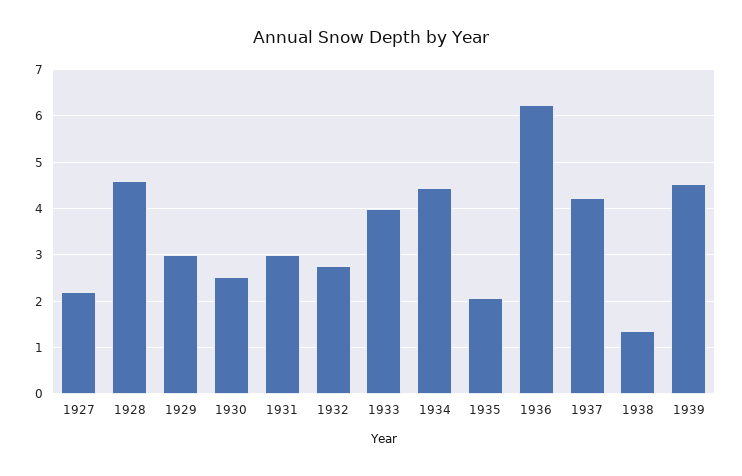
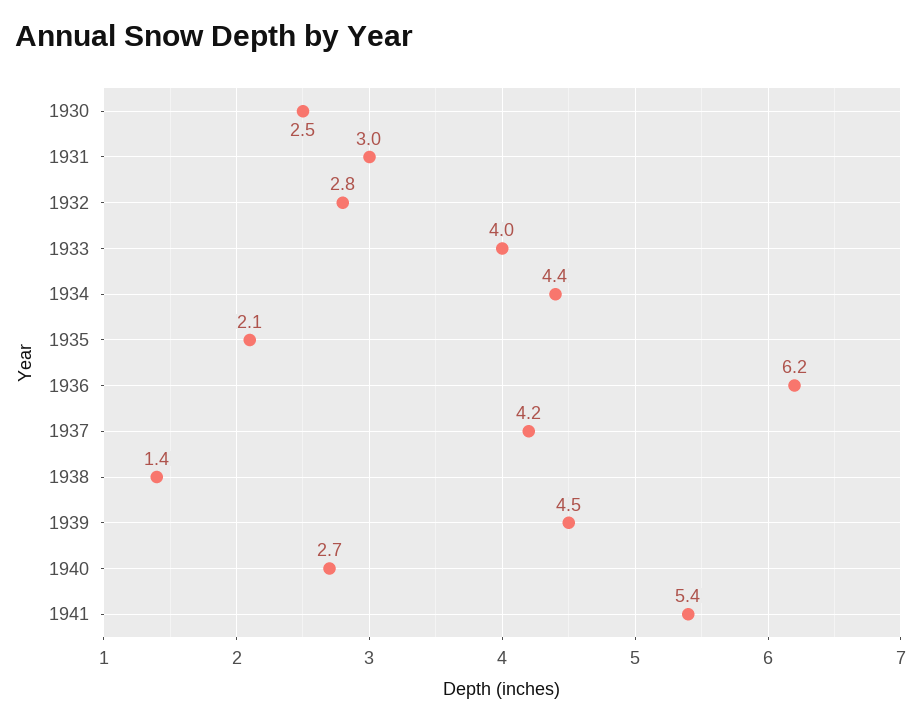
1927: 2.2 -> none
1928: 4.6 -> none
1929: 3 -> none
1940: none -> 2.7
1941: none -> 5.4

